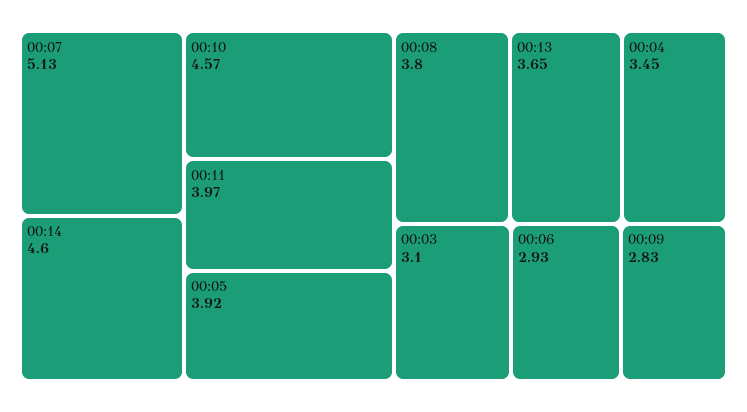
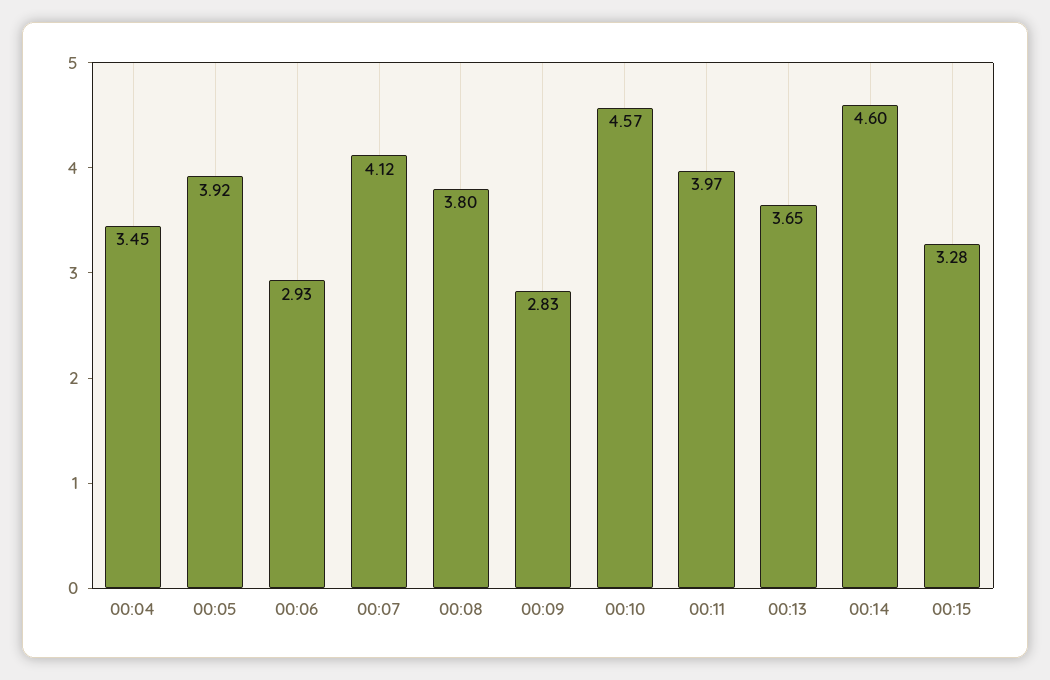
00:07: 5.13 -> 4.12
00:03: 3.1 -> none
00:15: none -> 3.28

